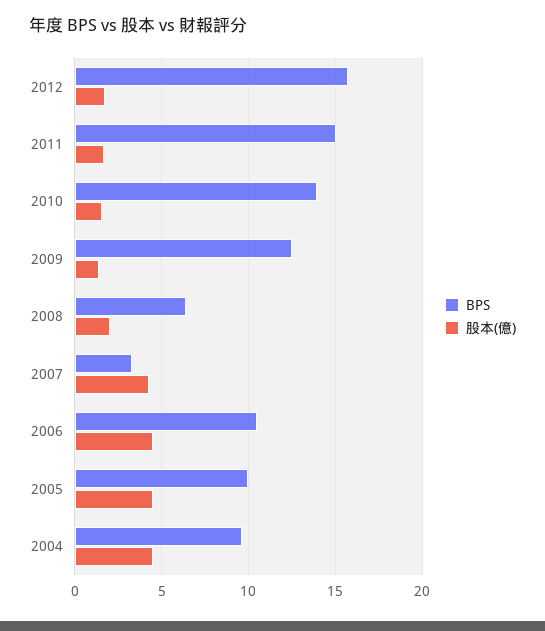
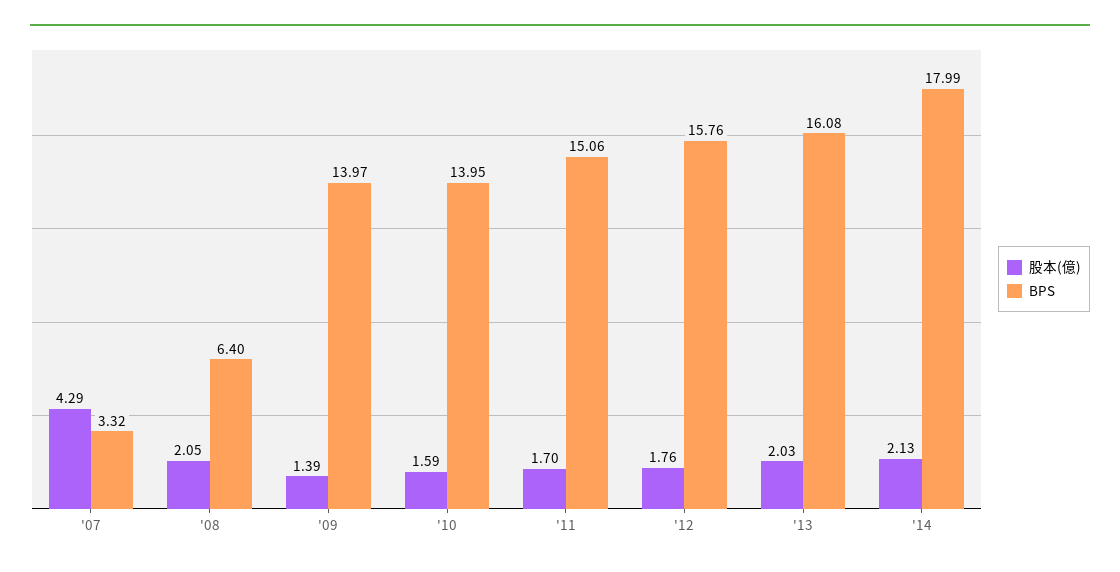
BPS, 2009: 12.5 -> 13.97
BPS, 2006: 10.5 -> none
股本(億), 2006: 4.5 -> none
BPS, 2005: 10 -> none
股本(億), 2005: 4.5 -> none
BPS, 2004: 9.5 -> none
股本(億), 2004: 4.5 -> none
股本(億), '13: none -> 2.03
BPS, '13: none -> 16.08
股本(億), '14: none -> 2.13
BPS, '14: none -> 17.99

